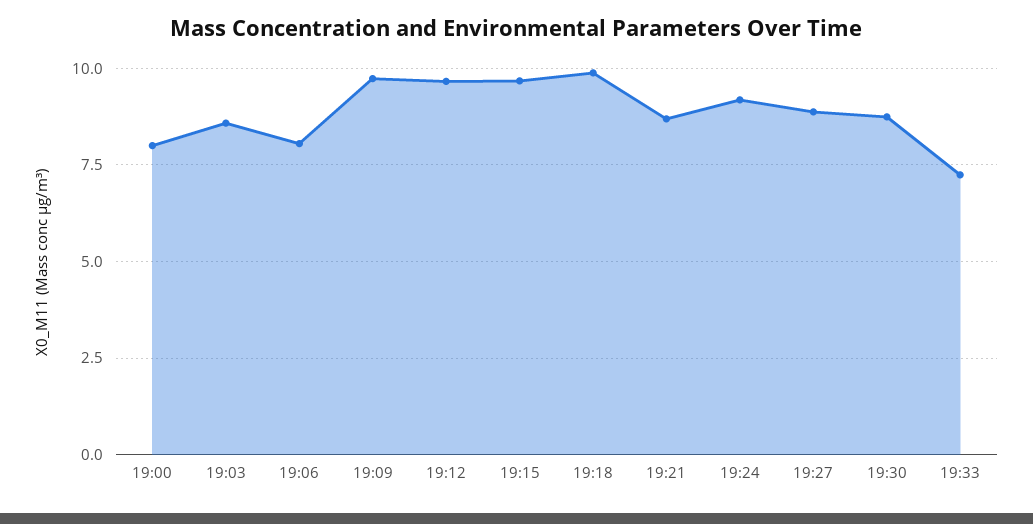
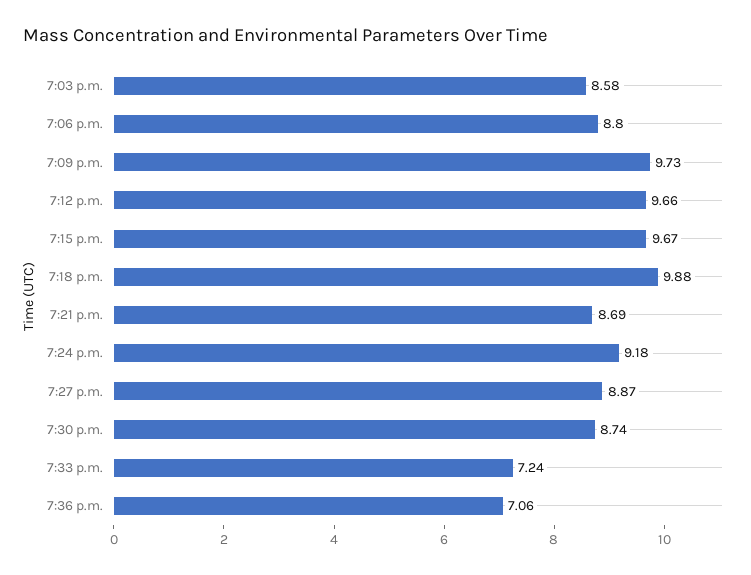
19:00: 8 -> none
19:06: 8 -> 8.8
7:36 p.m.: none -> 7.06

